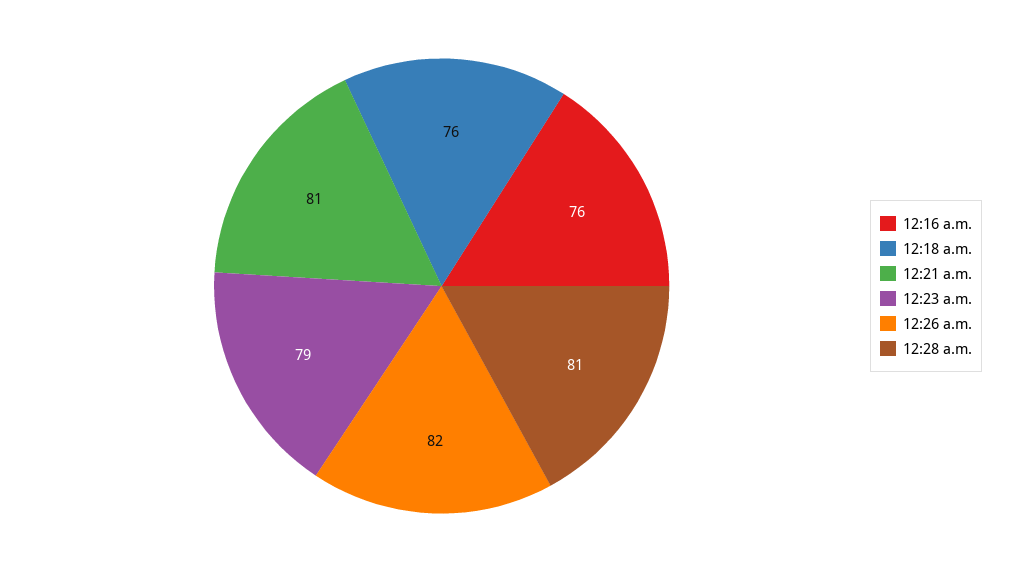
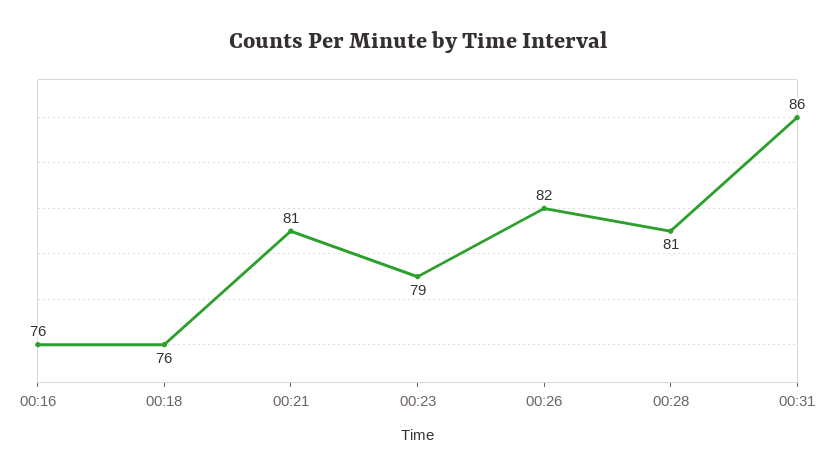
00:31: none -> 86

